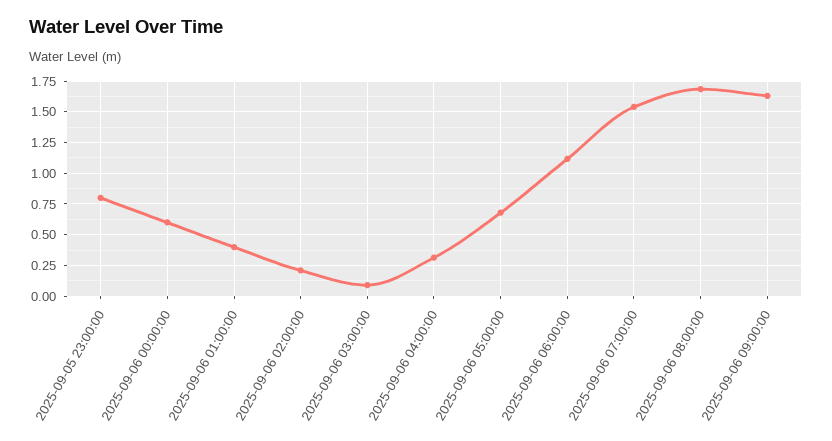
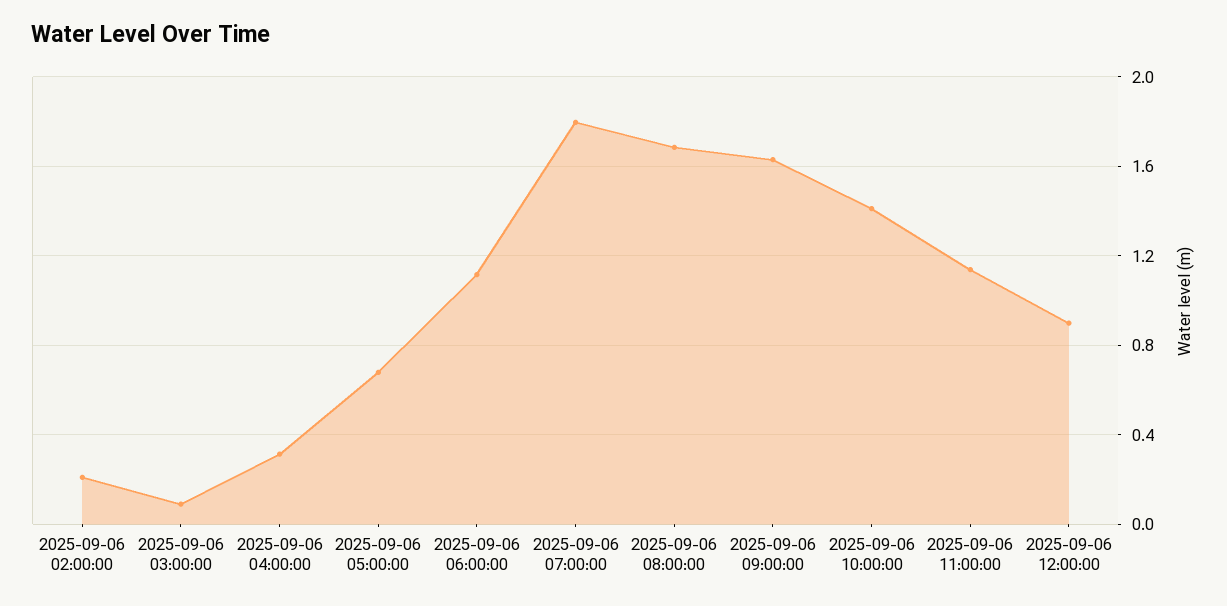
2025-09-05 23:00:00: 0.8 -> none
2025-09-06 00:00:00: 0.6 -> none
2025-09-06 01:00:00: 0.4 -> none
2025-09-06 07:00:00: 1.55 -> 1.8
2025-09-06 10:00:00: none -> 1.4
2025-09-06 11:00:00: none -> 1.15
2025-09-06 12:00:00: none -> 0.9

